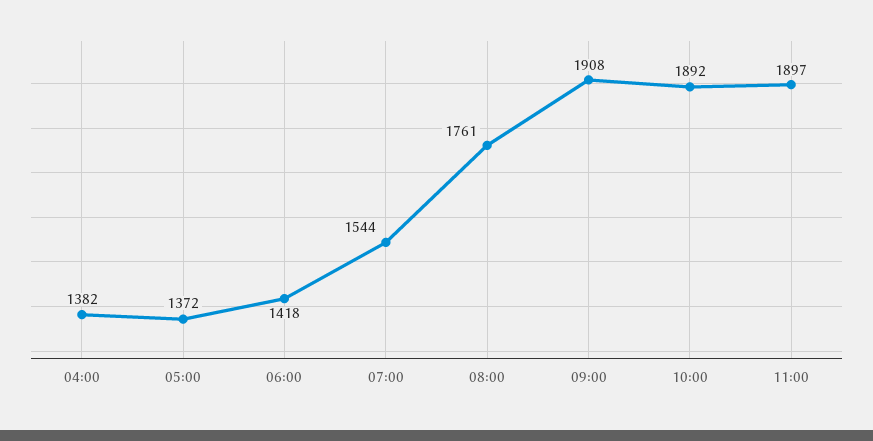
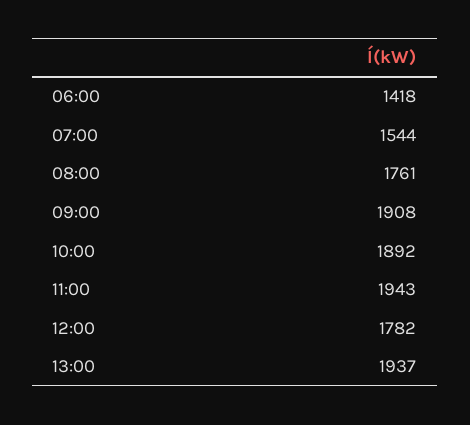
04:00: 1382 -> none
05:00: 1372 -> none
11:00: 1897 -> 1943
12:00: none -> 1782
13:00: none -> 1937

